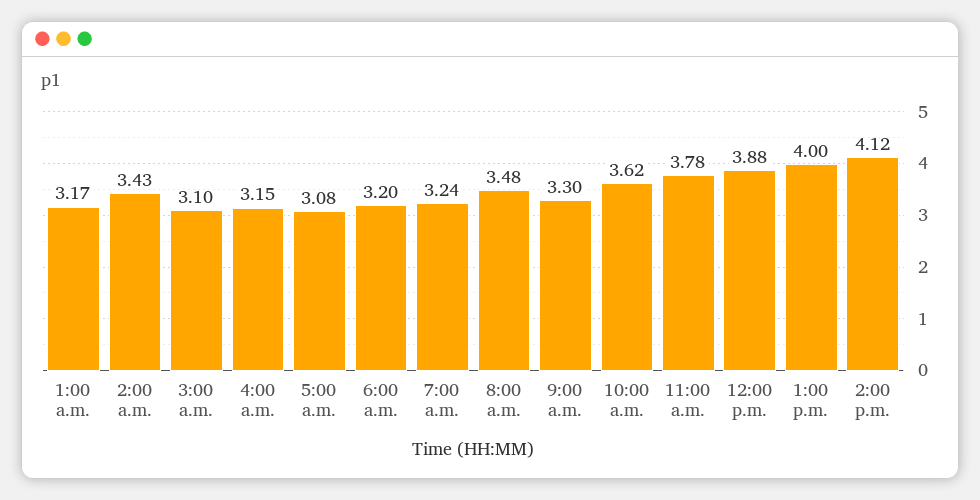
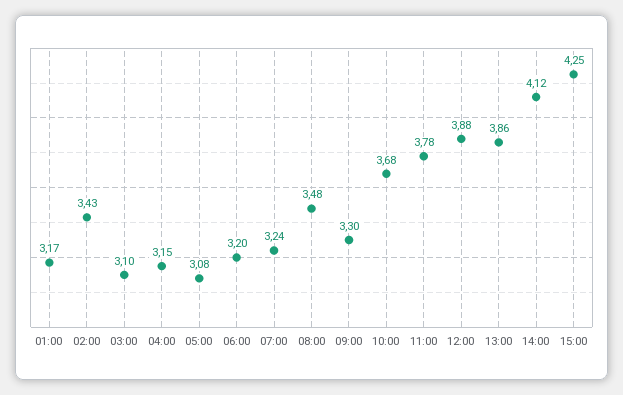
10:00 a.m.: 3.62 -> 3.68
1:00 p.m.: 4 -> 3.86
15:00: none -> 4.25

